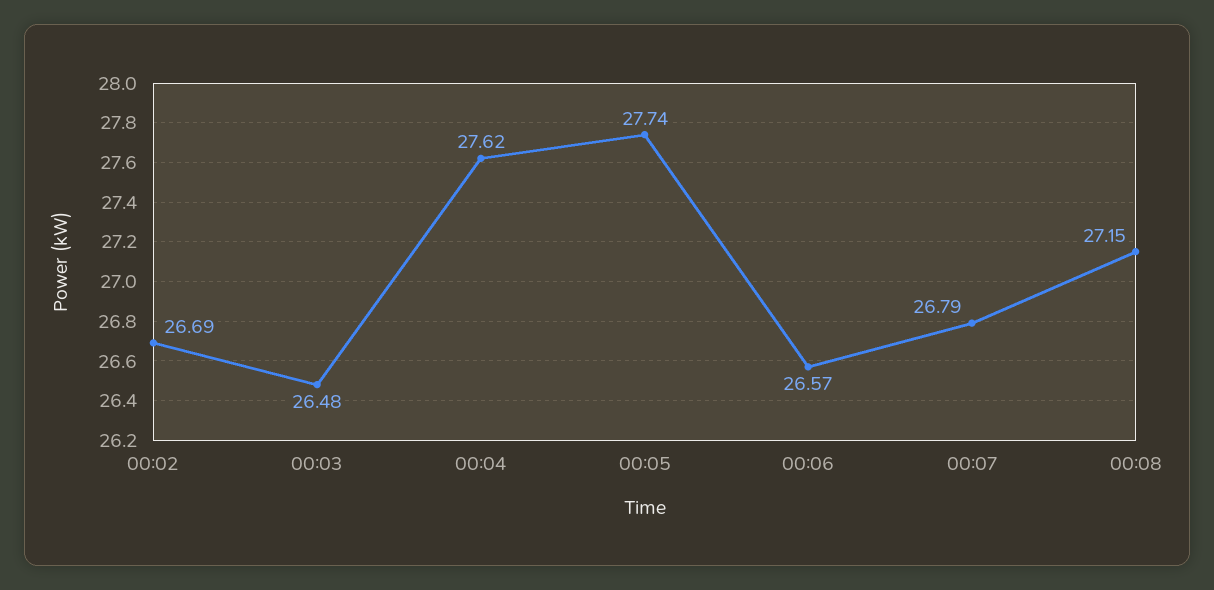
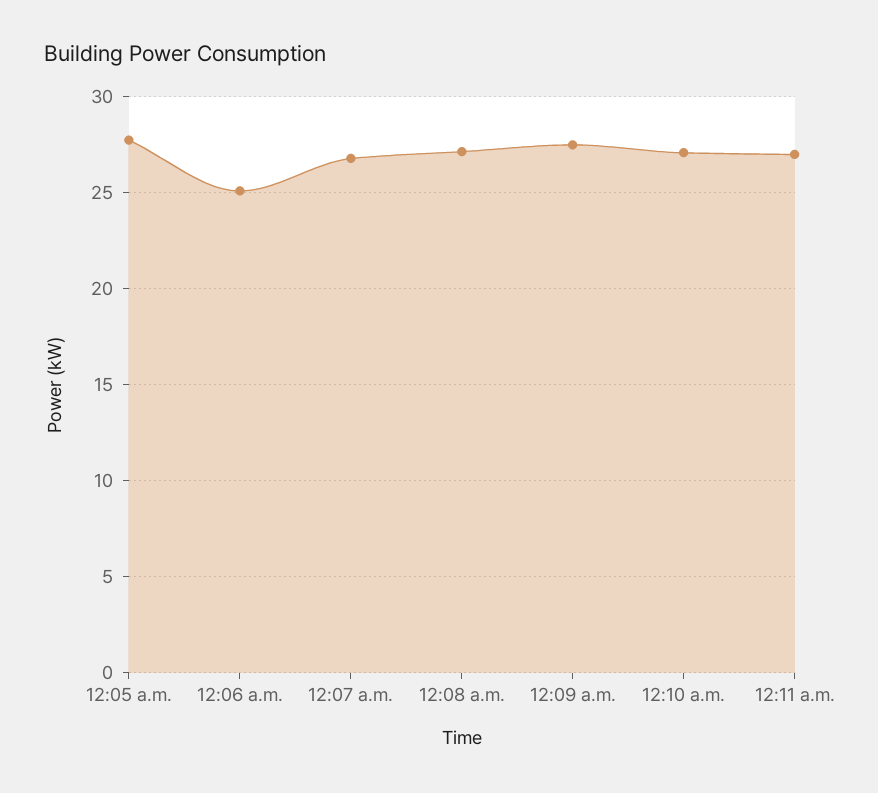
00:02: 26.69 -> none
00:03: 26.48 -> none
00:04: 27.62 -> none
00:06: 26.57 -> 25
12:09 a.m.: none -> 27.5
12:10 a.m.: none -> 27
12:11 a.m.: none -> 27

